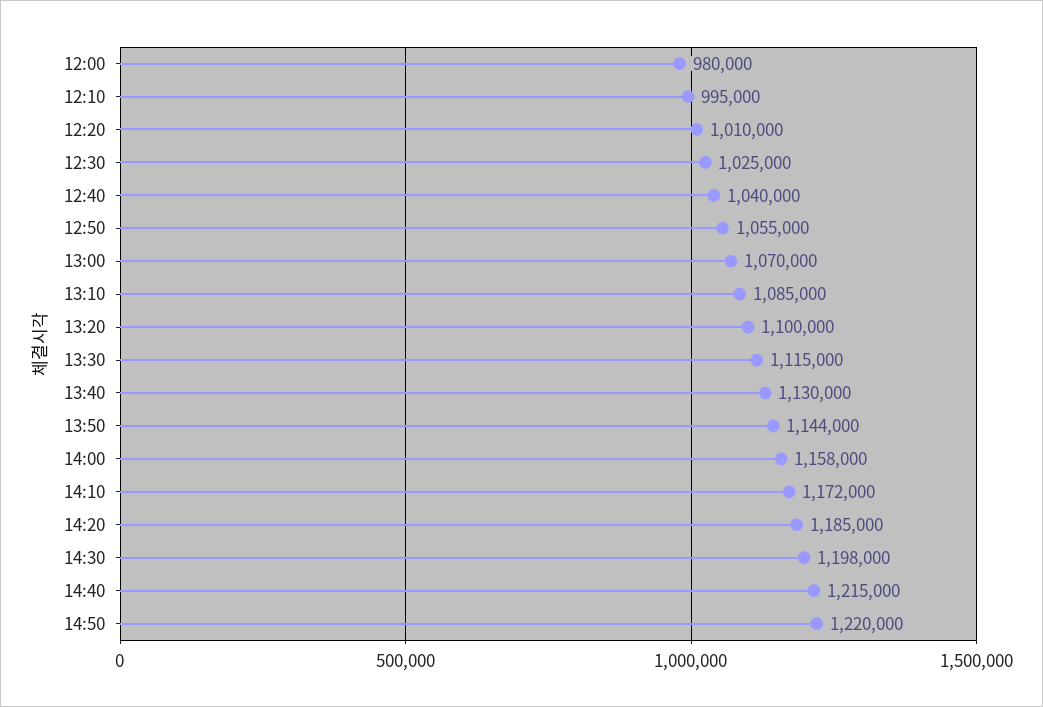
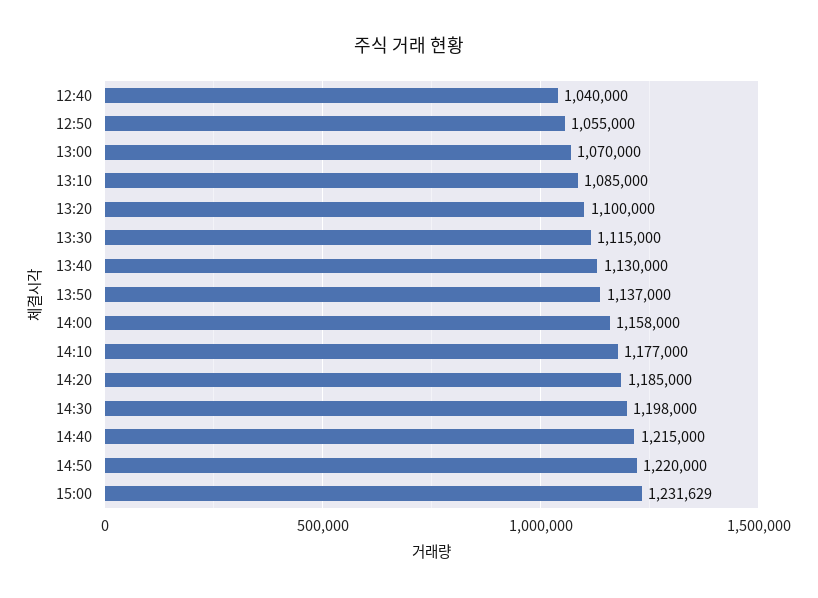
12:00: 980000 -> none
12:10: 995000 -> none
12:20: 1010000 -> none
12:30: 1025000 -> none
13:50: 1144000 -> 1137000
14:10: 1172000 -> 1177000
15:00: none -> 1231629

